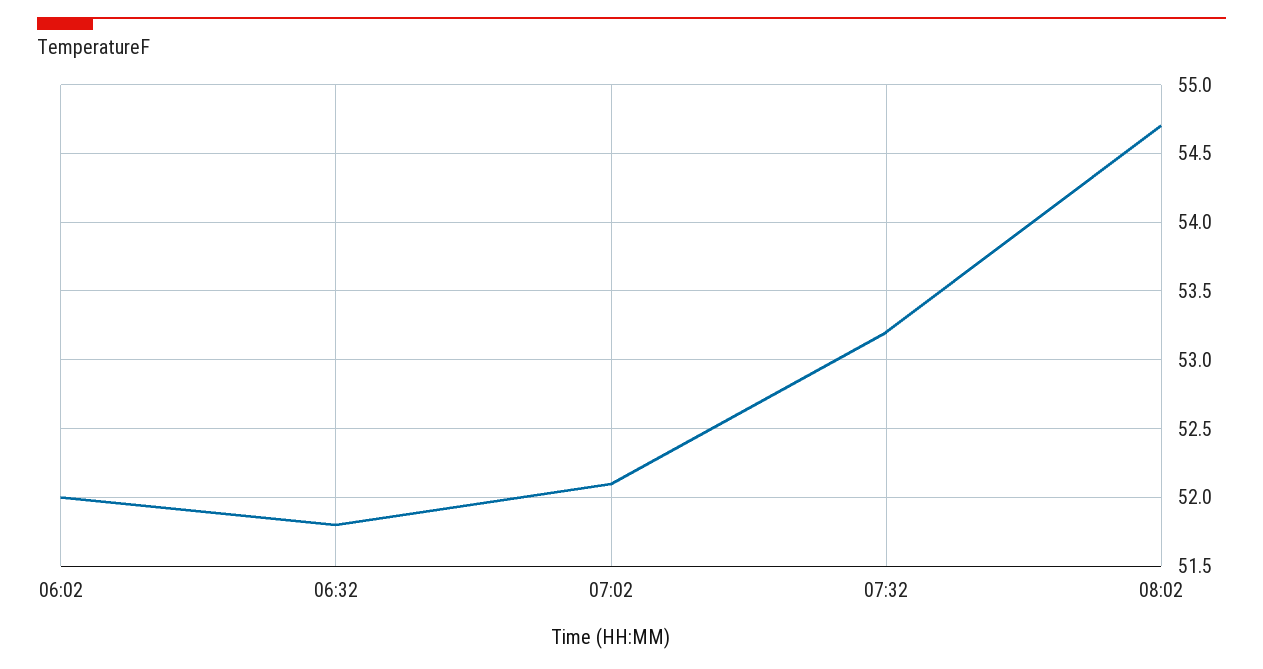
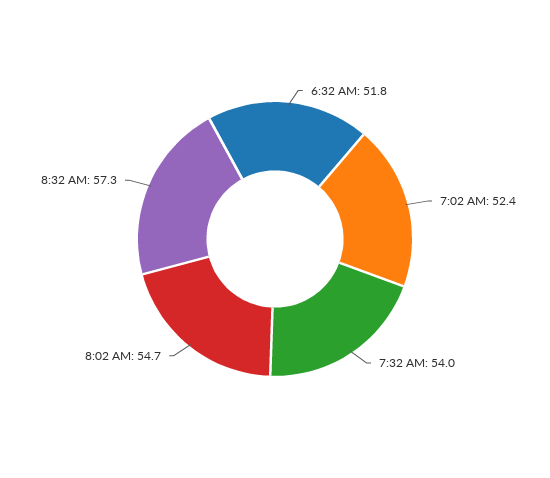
06:02: 52 -> none
07:02: 52.1 -> 52.4
07:32: 53.2 -> 54
8:32 AM: none -> 57.3

